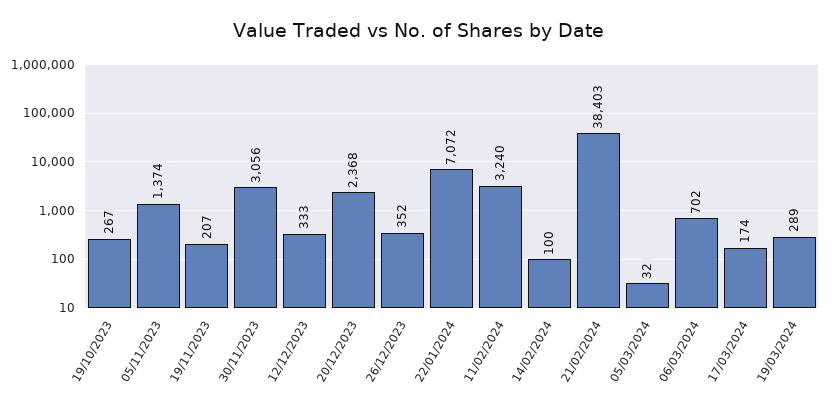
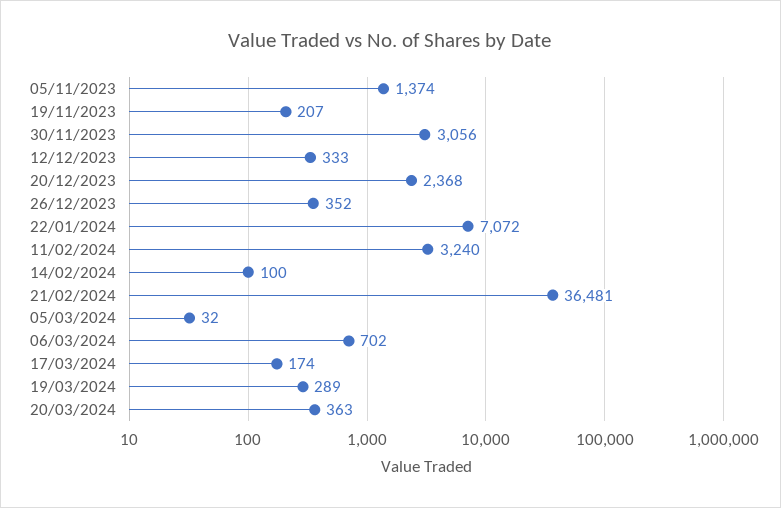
19/10/2023: 267 -> none
21/02/2024: 38403 -> 36481
20/03/2024: none -> 363

